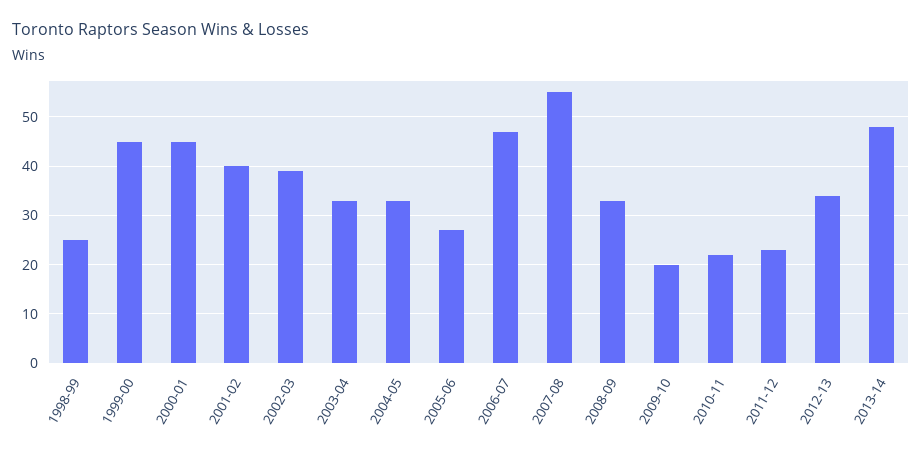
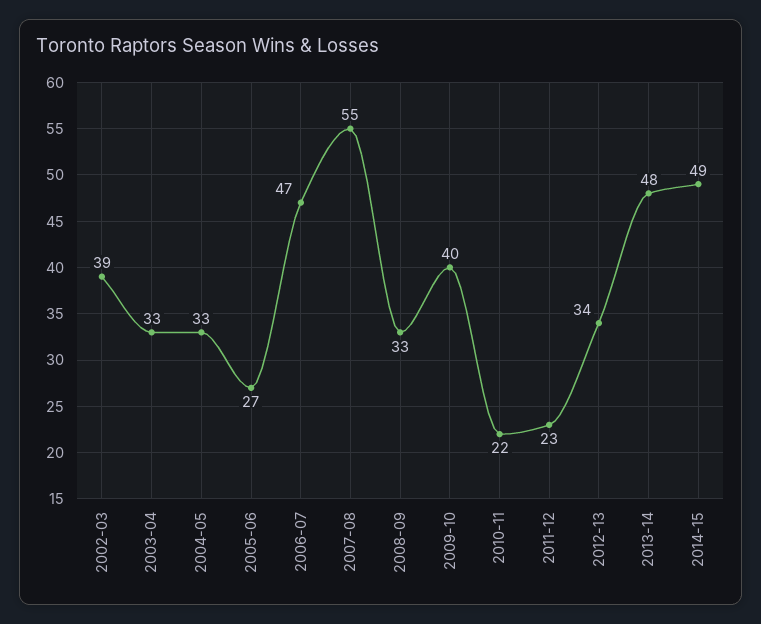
1998-99: 25 -> none
1999-00: 45 -> none
2000-01: 45 -> none
2001-02: 40 -> none
2009-10: 20 -> 40
2014-15: none -> 49

